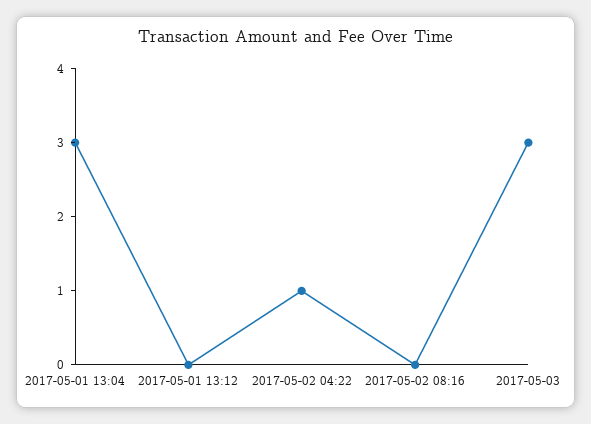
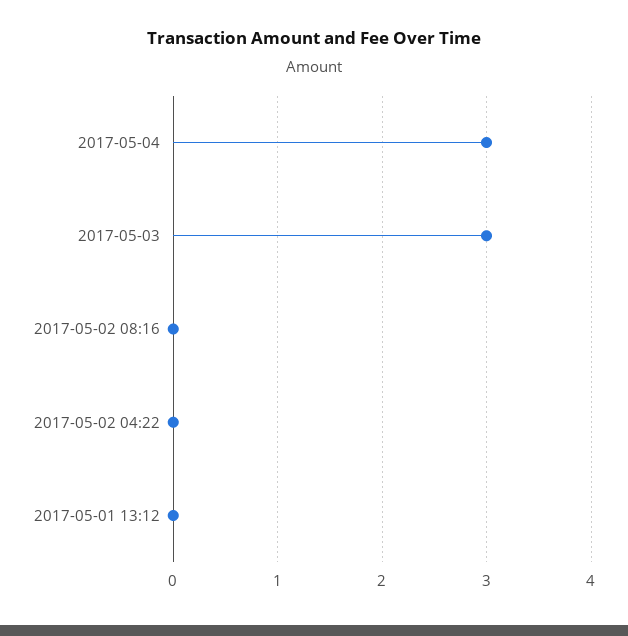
2017-05-01 13:04: 3 -> none
2017-05-02 04:22: 1 -> 0
2017-05-04: none -> 3

